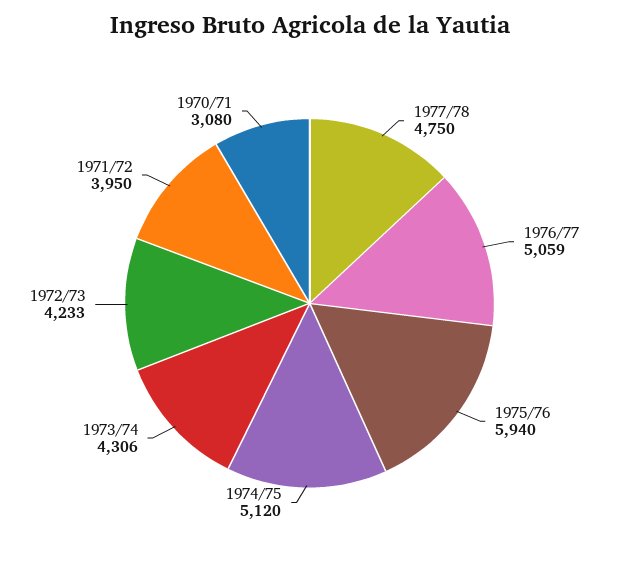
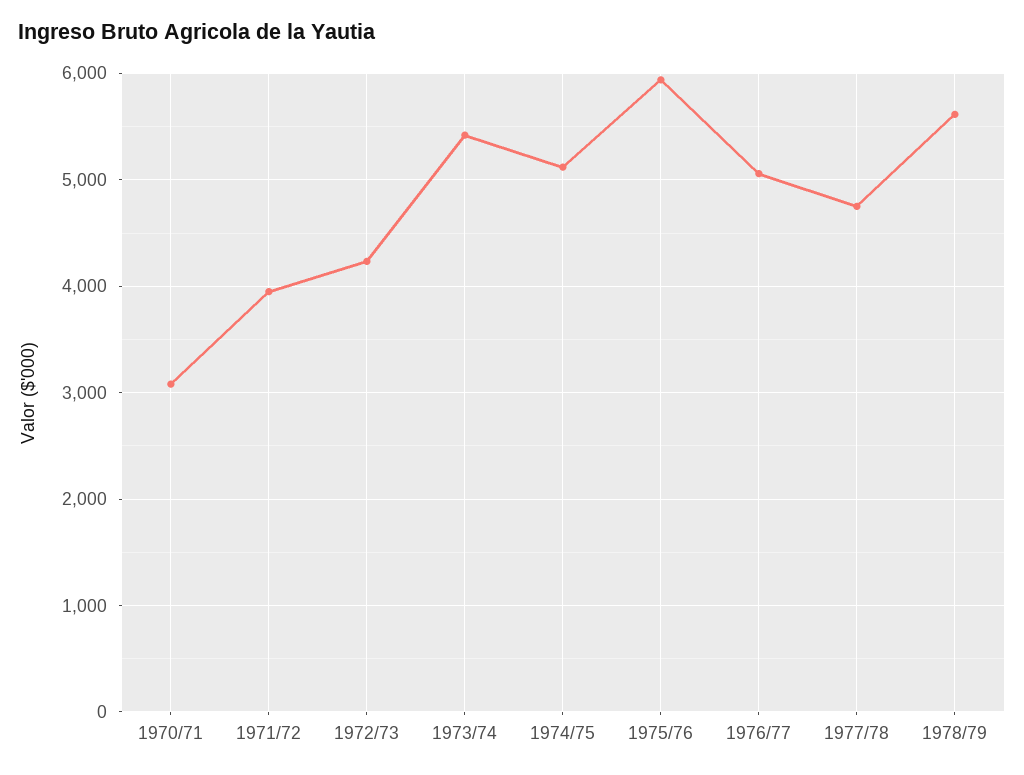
1973/74: 4306 -> 5400
1978/79: none -> 5600

